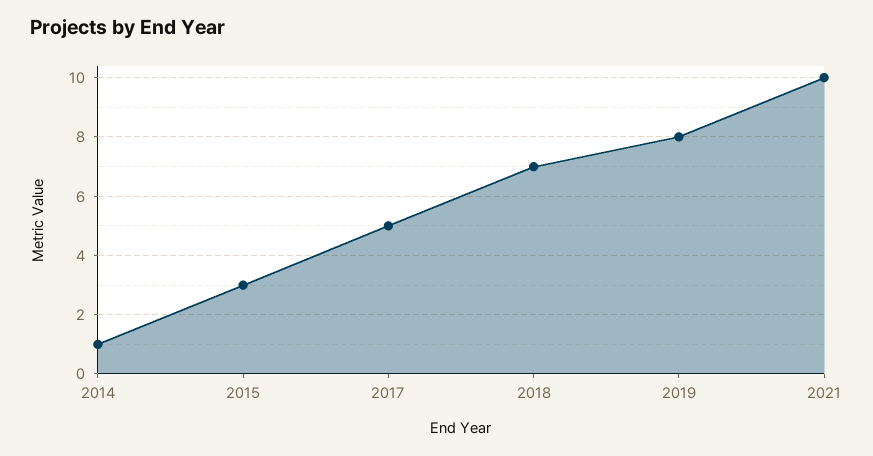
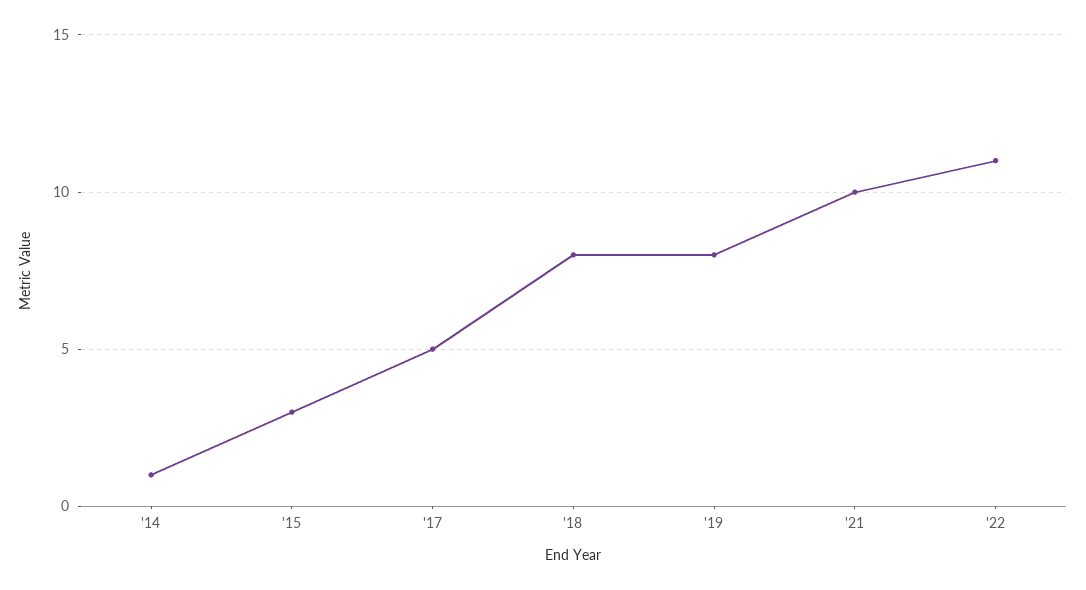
2018: 7 -> 8
'22: none -> 11

